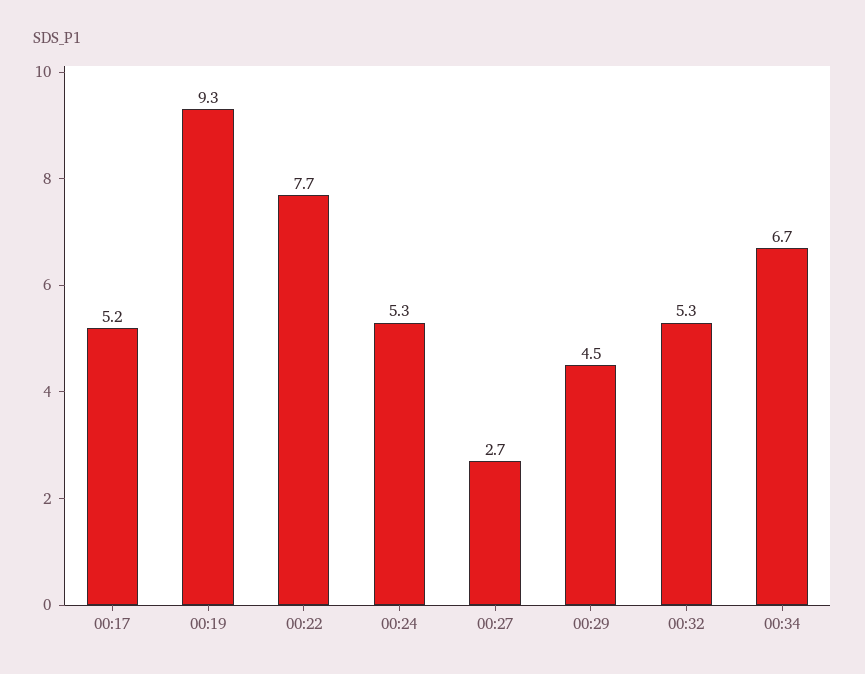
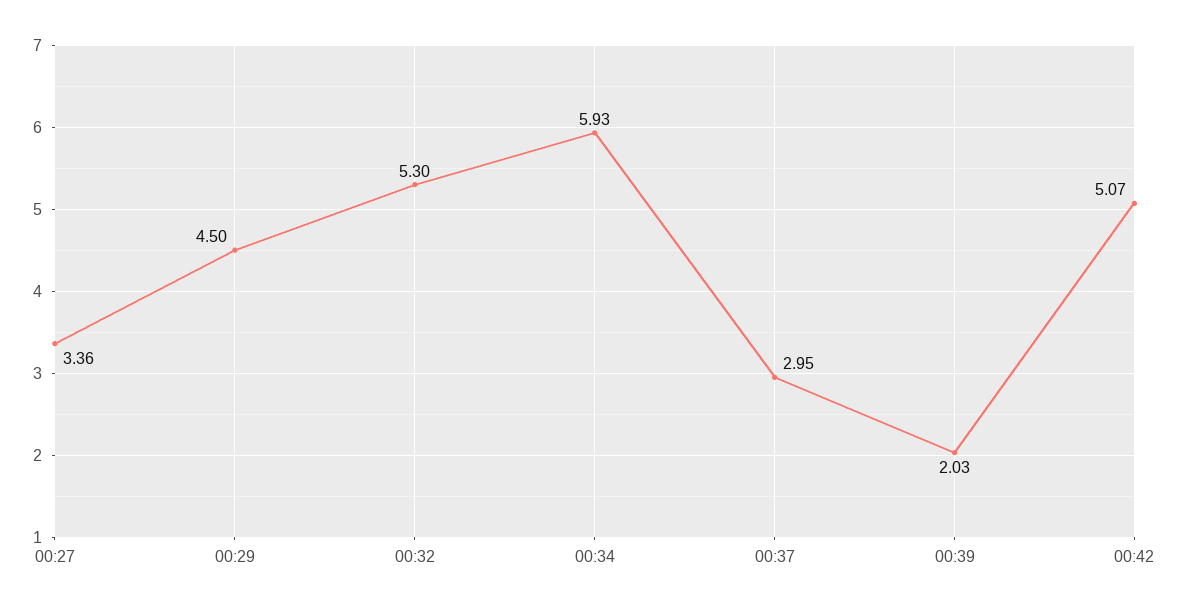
00:17: 5.2 -> none
00:19: 9.3 -> none
00:22: 7.7 -> none
00:24: 5.3 -> none
00:27: 2.7 -> 3.36
00:34: 6.7 -> 5.93
00:37: none -> 2.95
00:39: none -> 2.03
00:42: none -> 5.07

